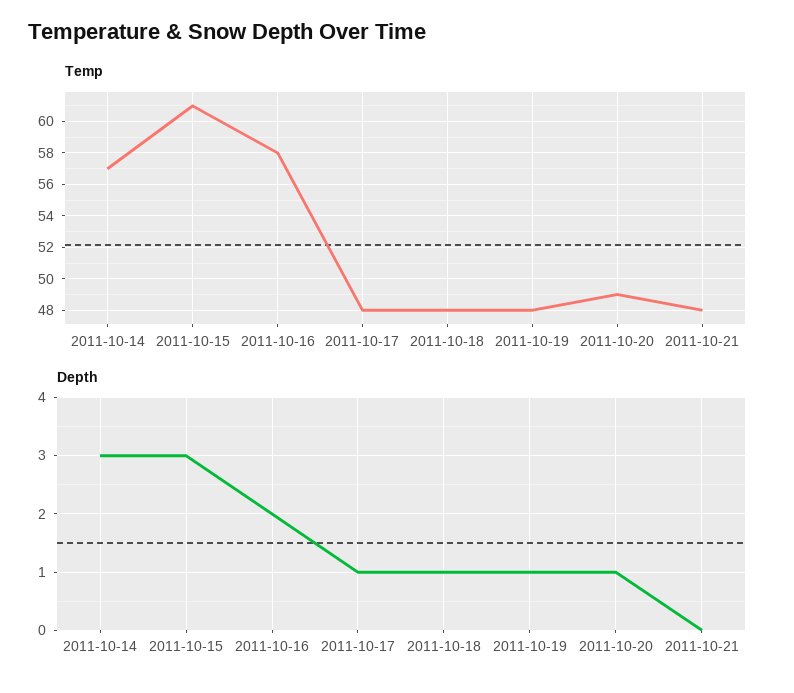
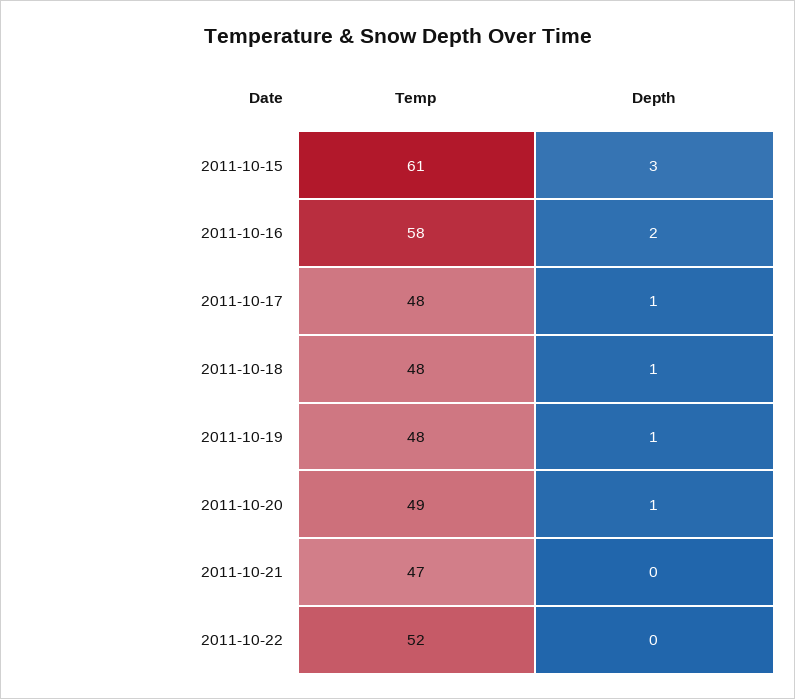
Temp, 2011-10-14: 57 -> none
Temp, 2011-10-21: 48 -> 47
Depth, 2011-10-14: 3 -> none
Temp, 2011-10-22: none -> 52
Depth, 2011-10-22: none -> 0

